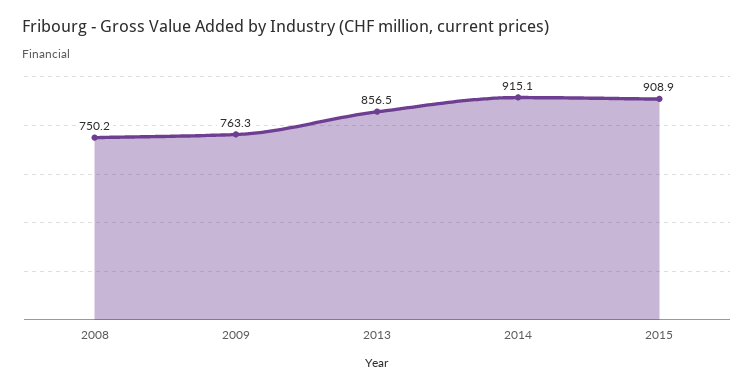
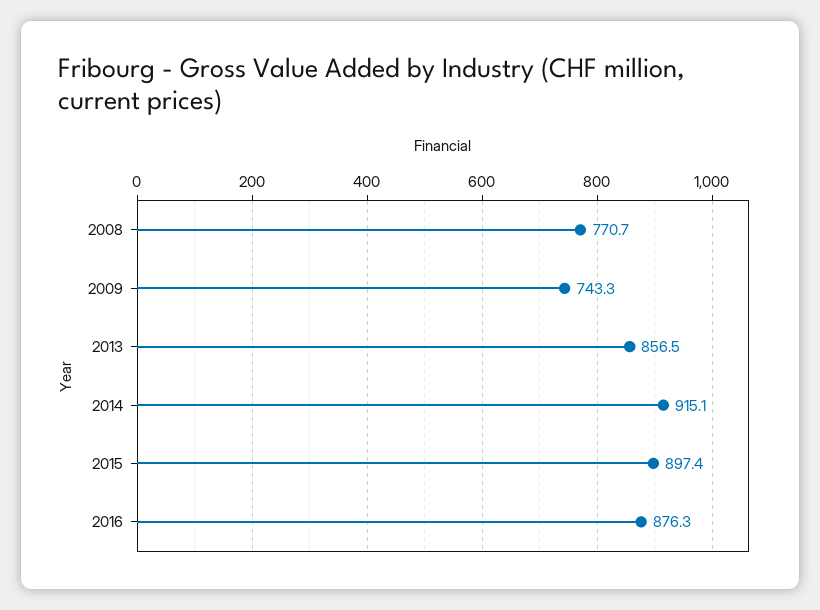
2008: 750.2 -> 770.7
2009: 763.3 -> 743.3
2015: 908.9 -> 897.4
2016: none -> 876.3

